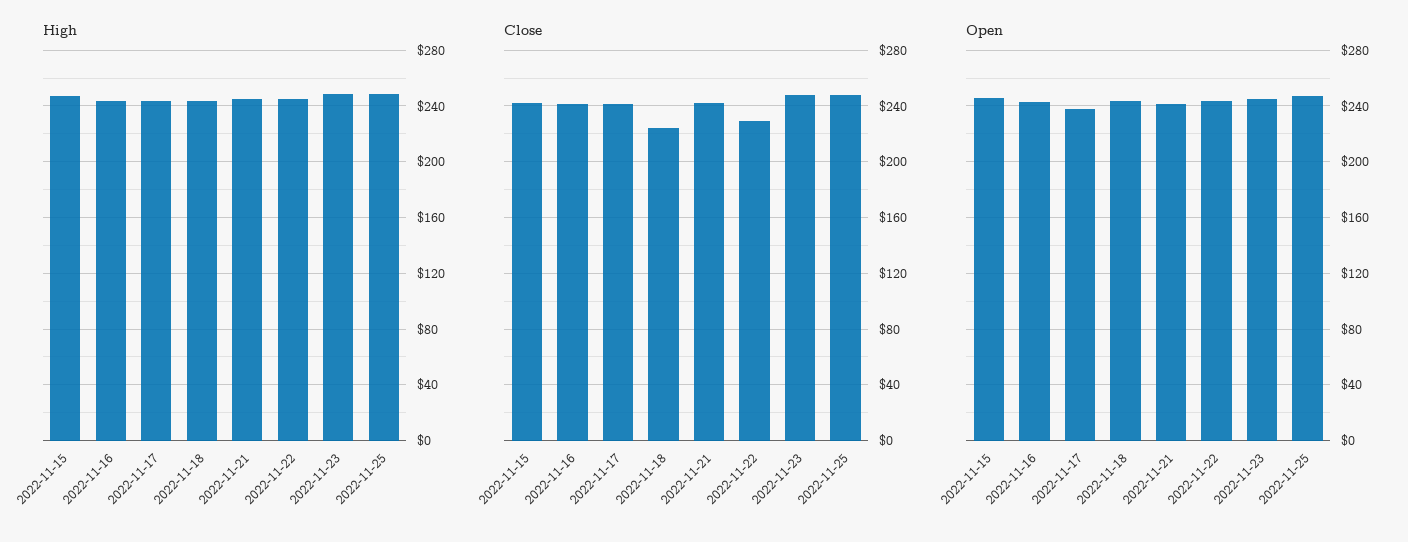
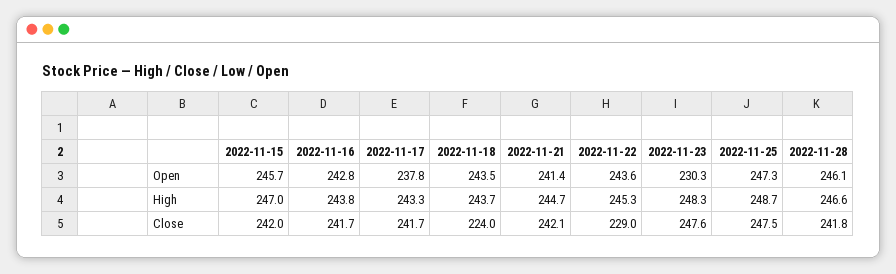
Open, 2022-11-23: 245 -> 230.3
Open, 2022-11-28: none -> 246.1
High, 2022-11-28: none -> 246.6
Close, 2022-11-28: none -> 241.8

